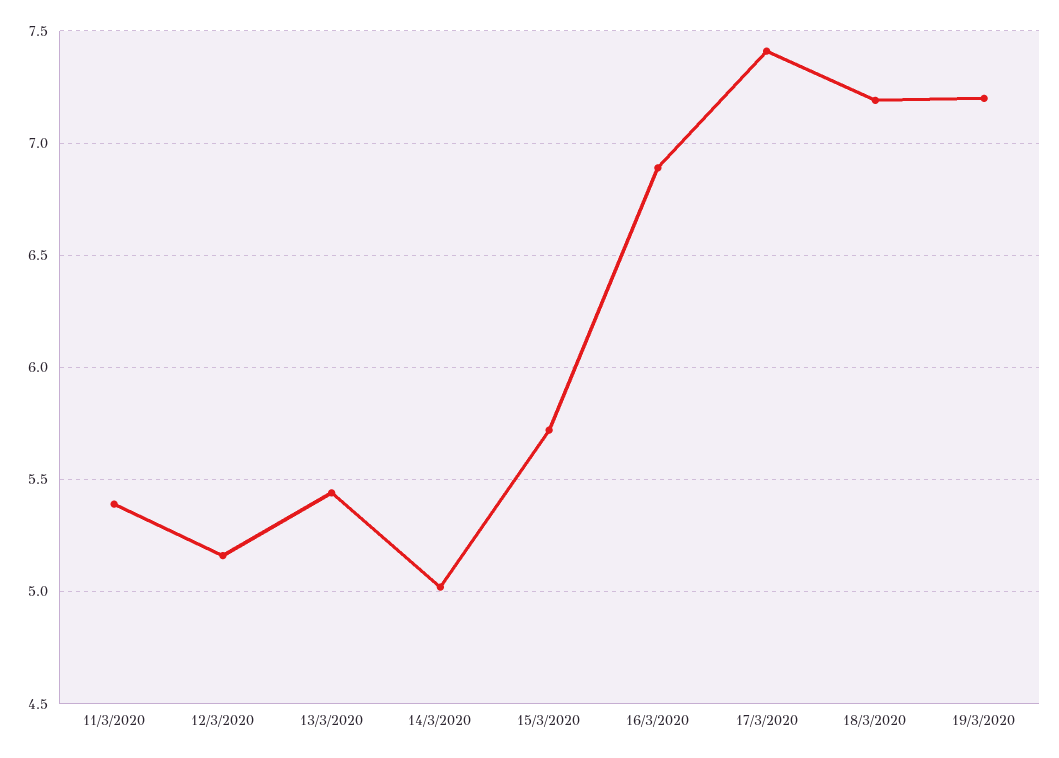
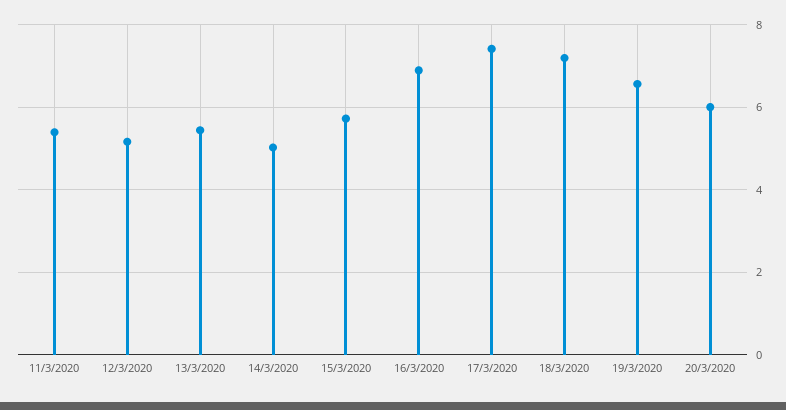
19/3/2020: 7.2 -> 6.6
20/3/2020: none -> 6

